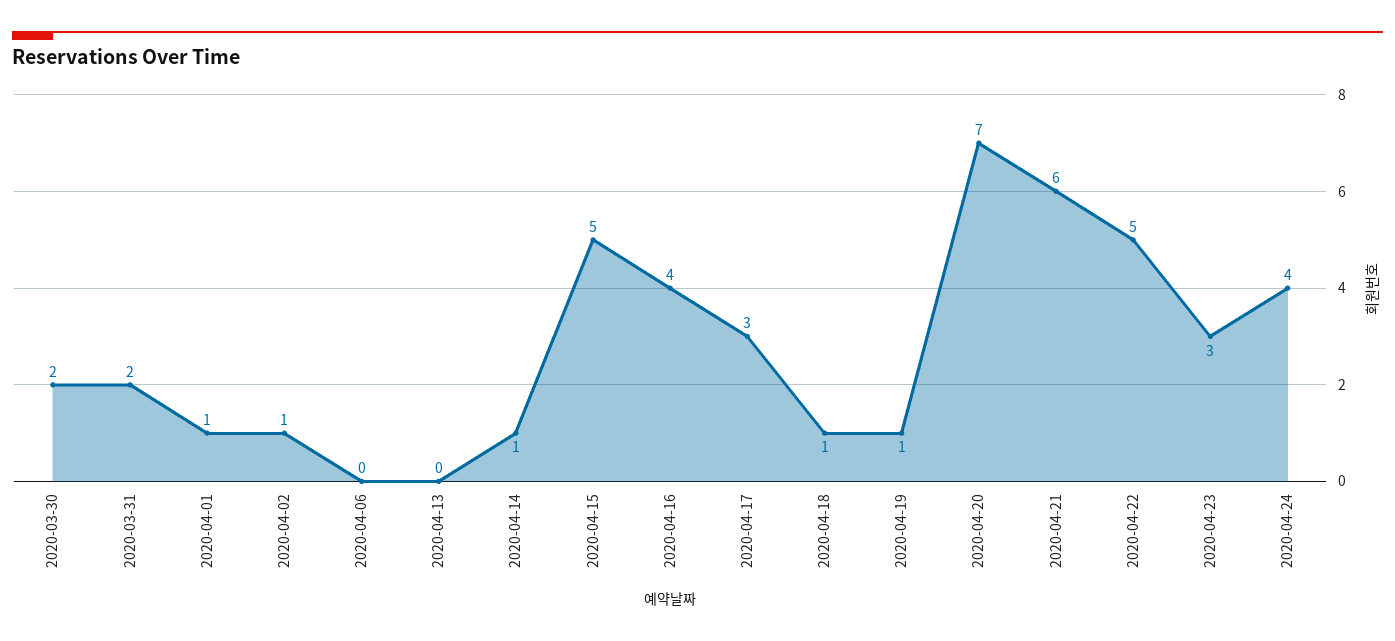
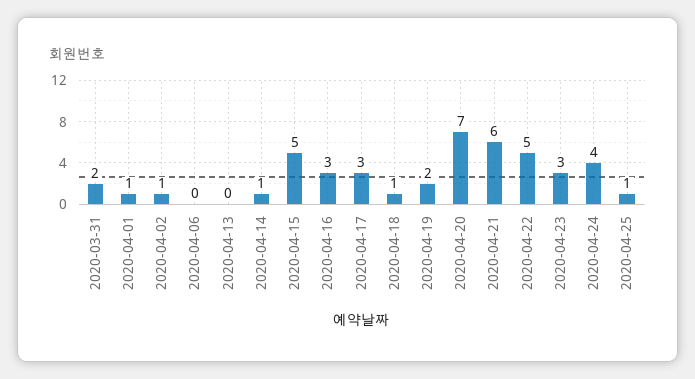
2020-03-30: 2 -> none
2020-04-16: 4 -> 3
2020-04-19: 1 -> 2
2020-04-25: none -> 1

